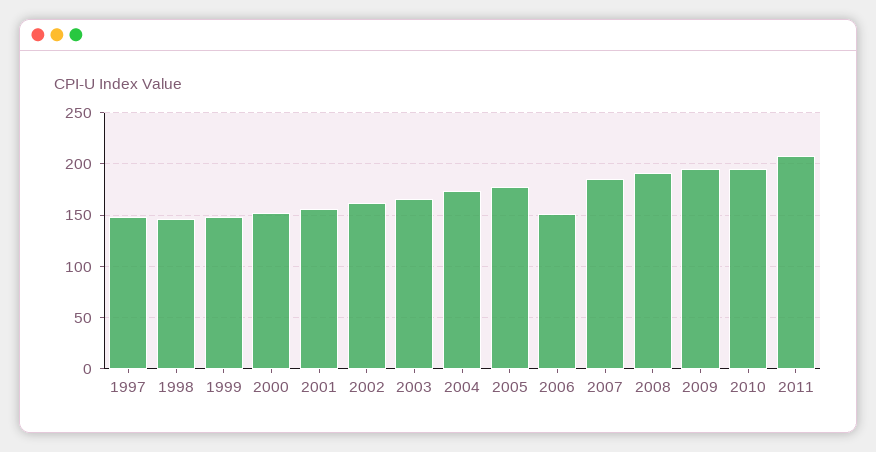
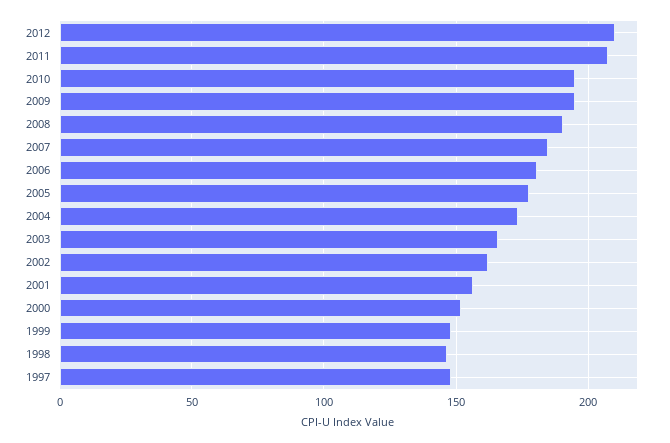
2006: 150 -> 180
2012: none -> 210

